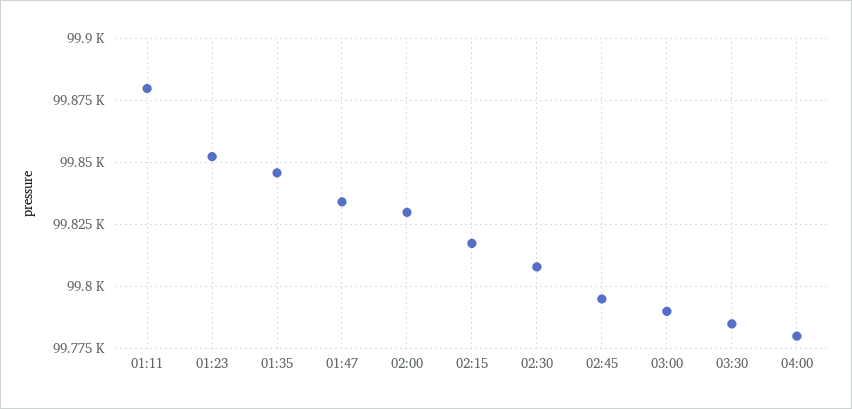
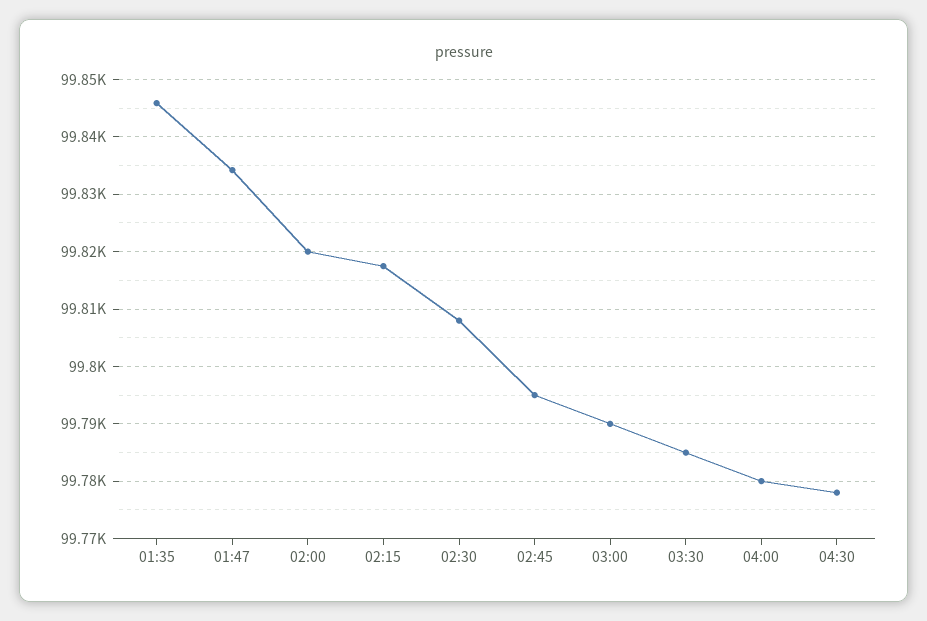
01:11: 99880 -> none
01:23: 99852.5 -> none
02:00: 99830 -> 99820
04:30: none -> 99778

